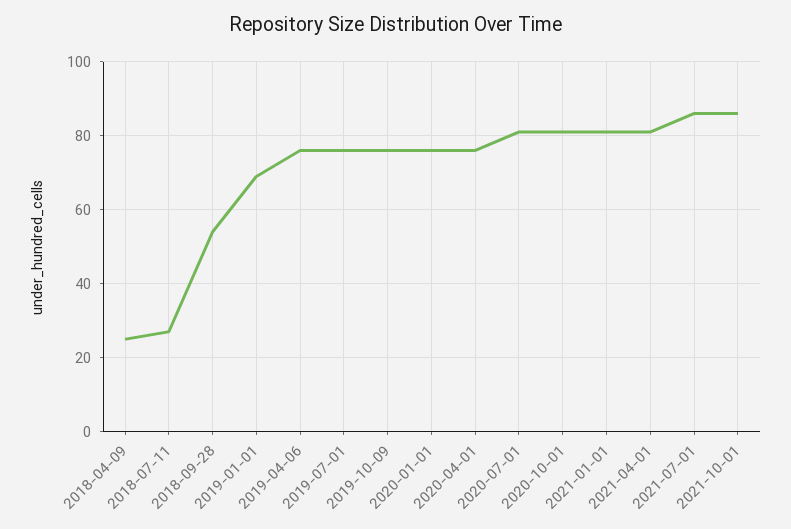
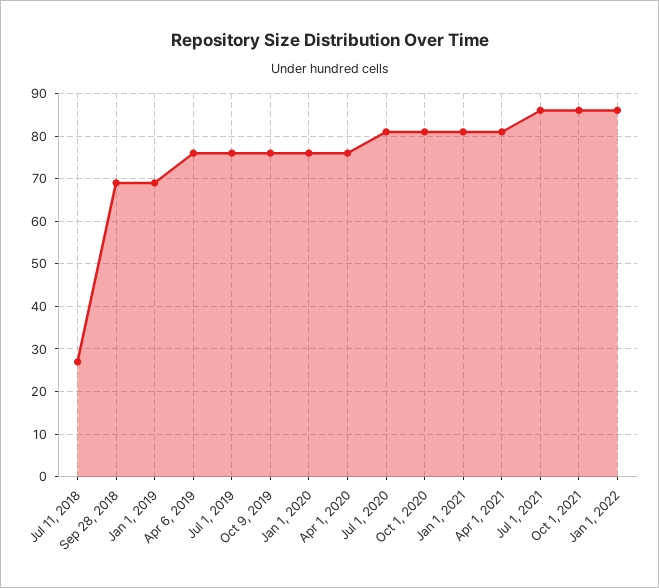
2018-04-09: 25 -> none
2018-09-28: 55 -> 70
Jan 1, 2022: none -> 85

